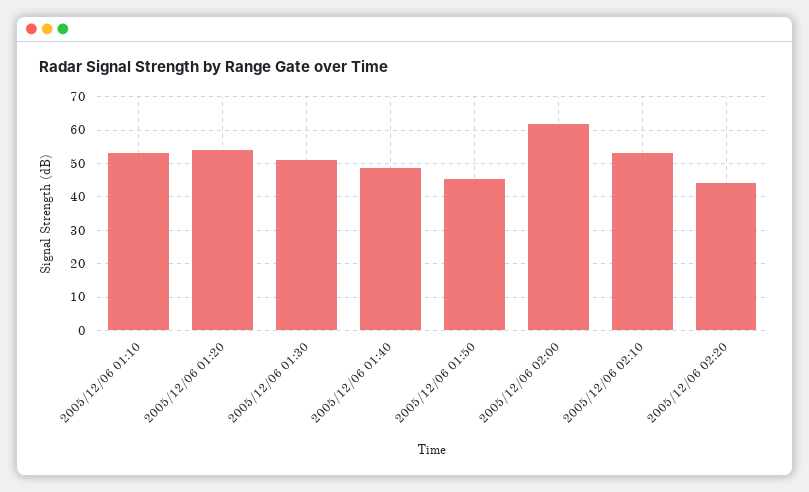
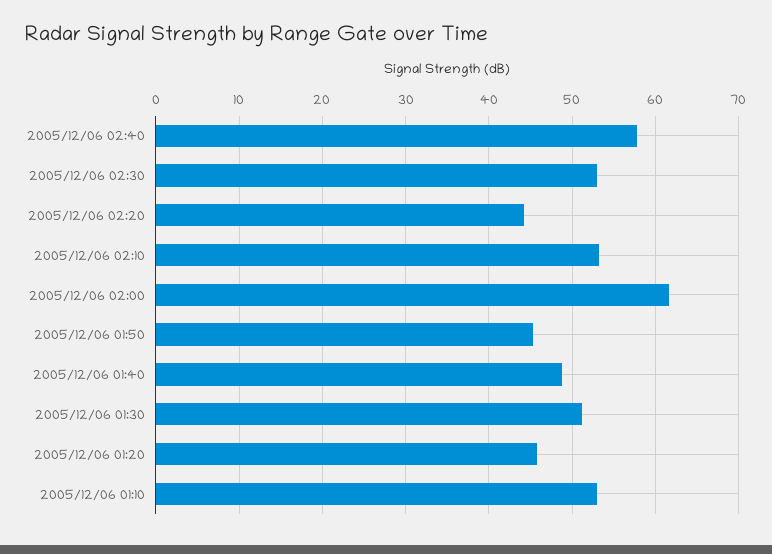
2005/12/06 01:20: 54 -> 46
2005/12/06 02:40: none -> 58
2005/12/06 02:30: none -> 53

